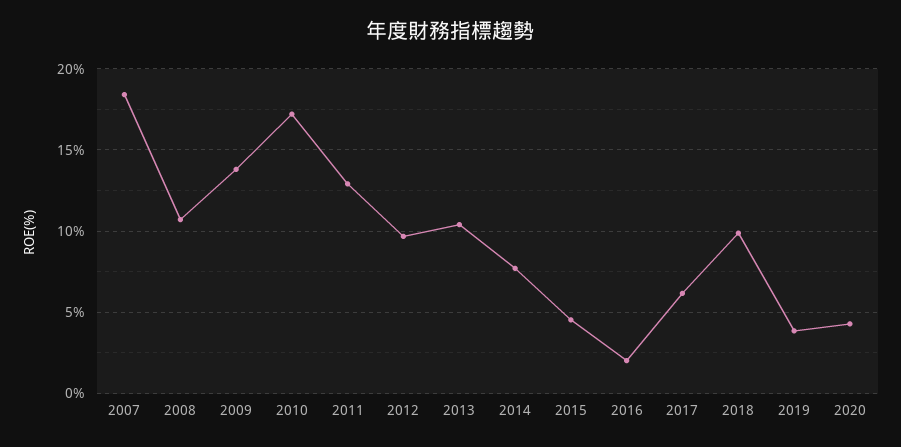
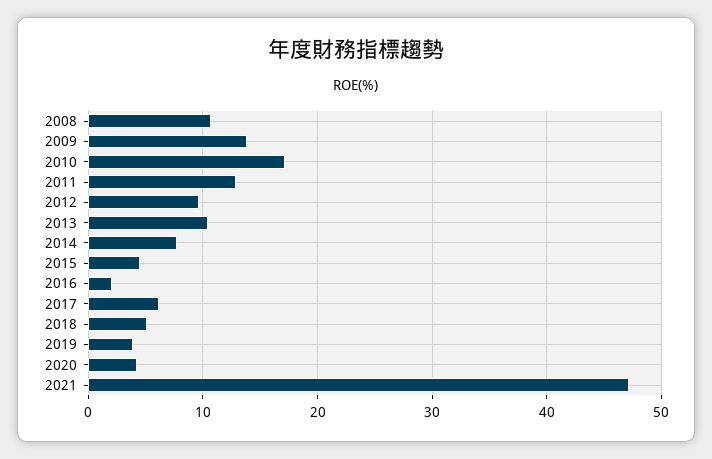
2007: 18.5 -> none
2018: 10 -> 5
2021: none -> 47

